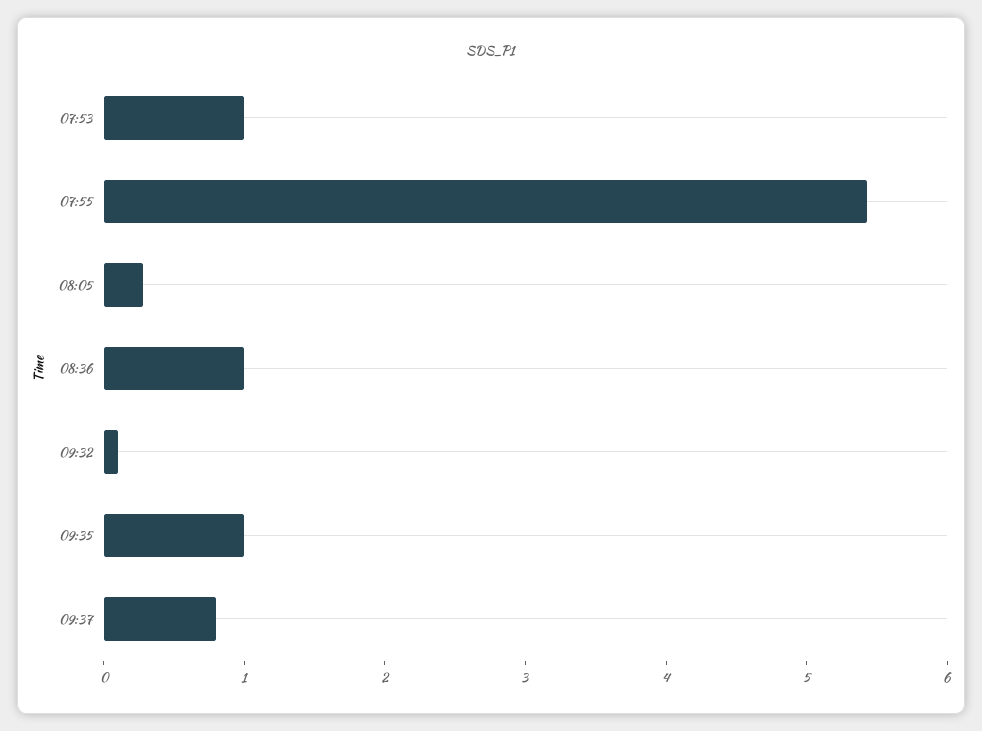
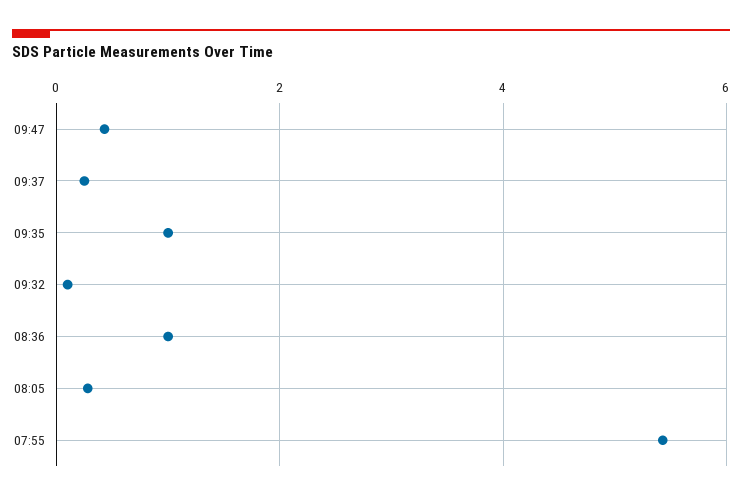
07:53: 1 -> none
09:37: 0.8 -> 0.2
09:47: none -> 0.4

